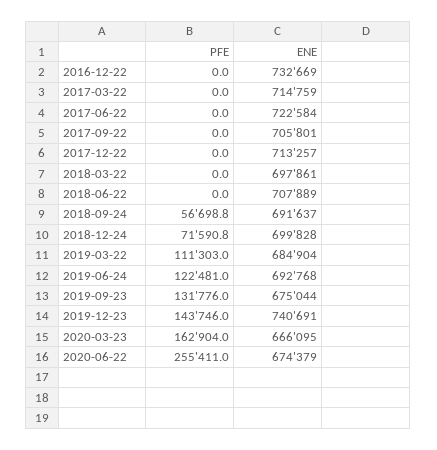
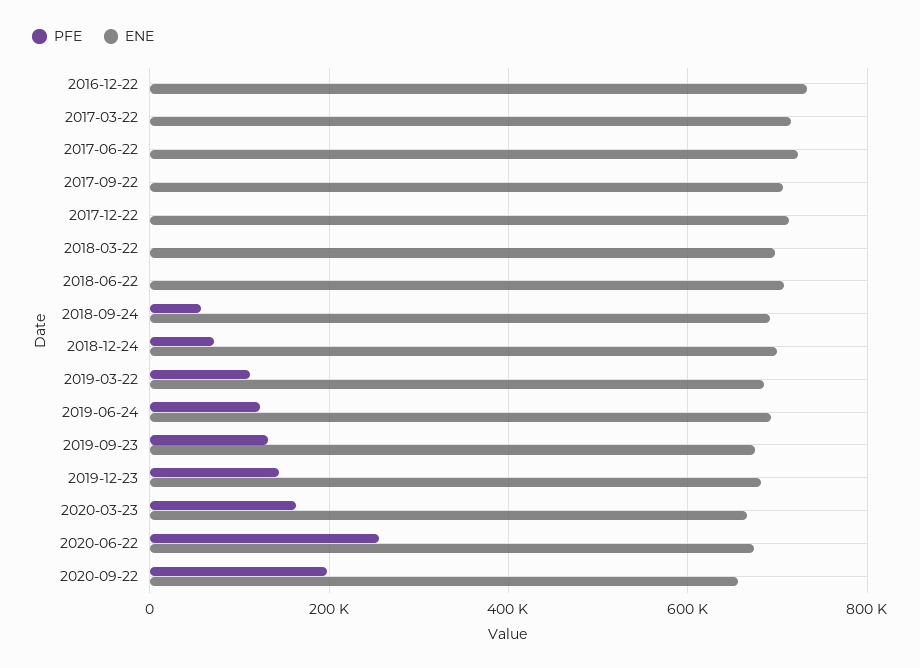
ENE, 2019-12-23: 740691 -> 680000
PFE, 2020-09-22: none -> 200000
ENE, 2020-09-22: none -> 660000

